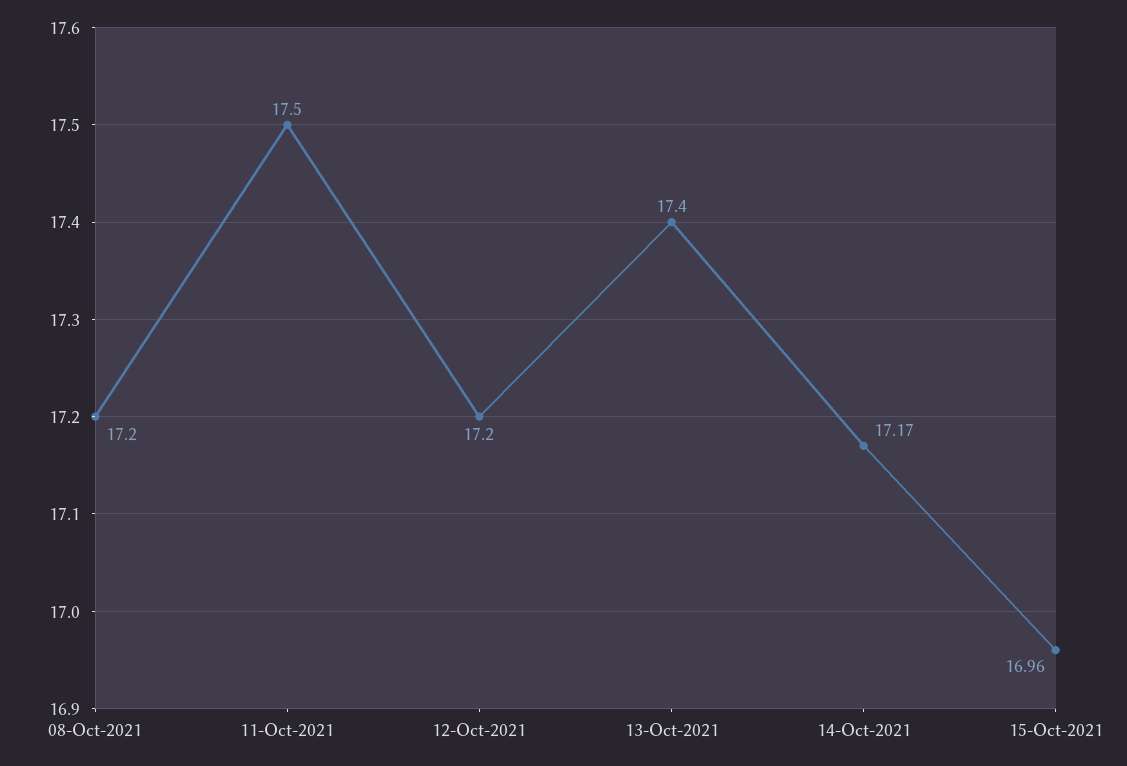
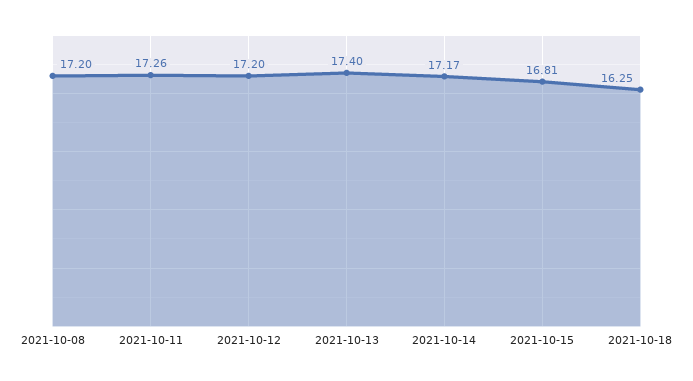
11-Oct-2021: 17.5 -> 17.26
15-Oct-2021: 16.96 -> 16.81
2021-10-18: none -> 16.25

